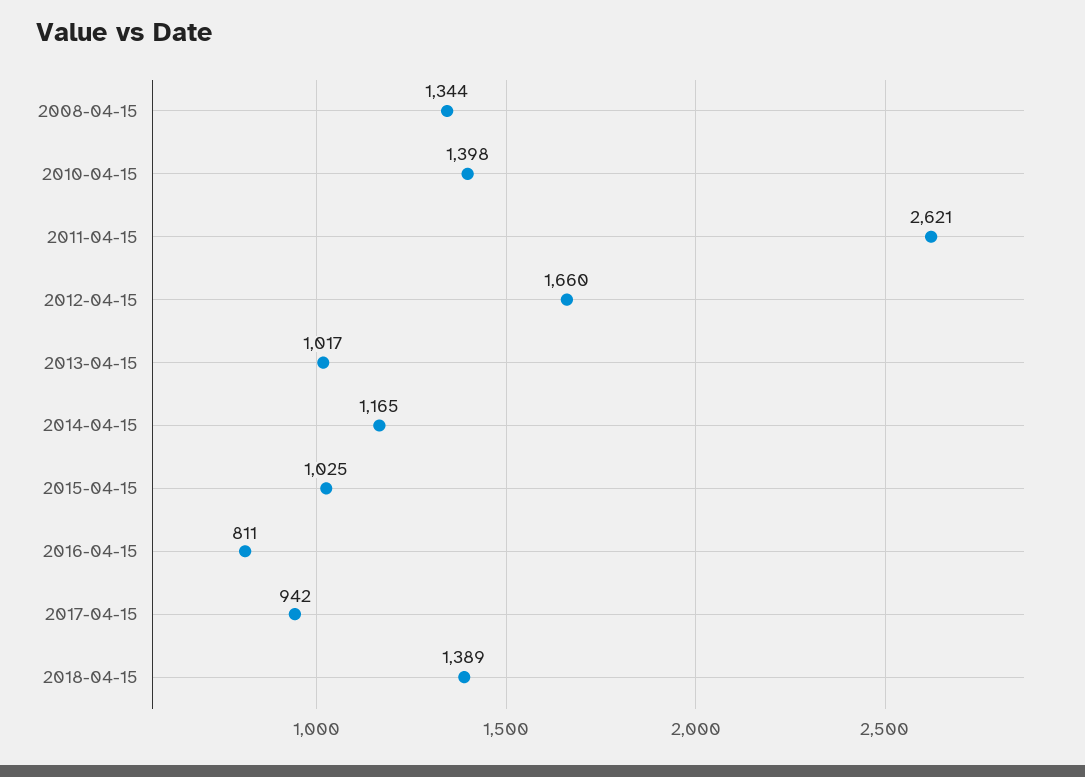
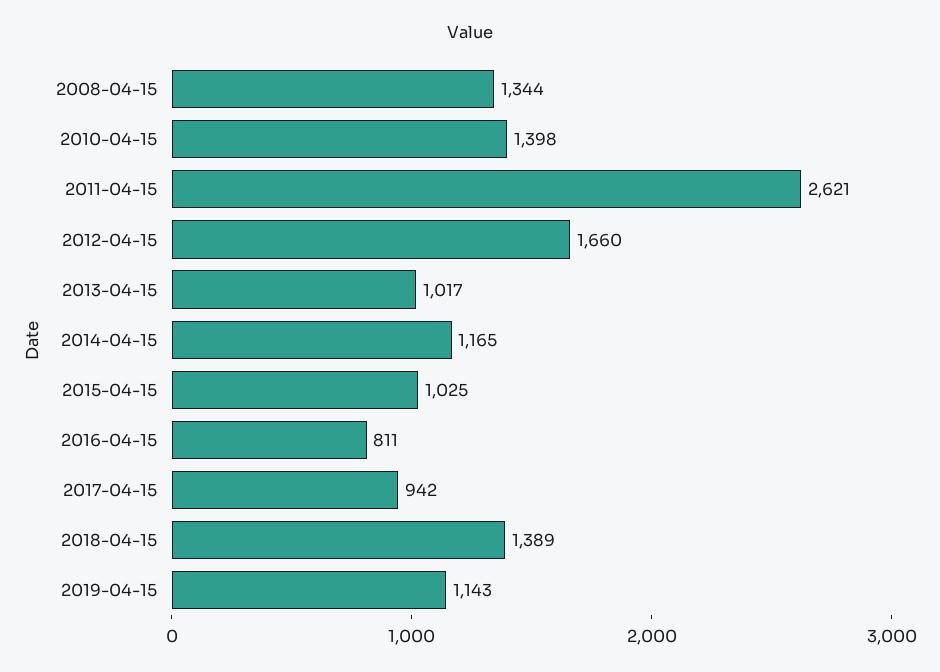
2019-04-15: none -> 1143

